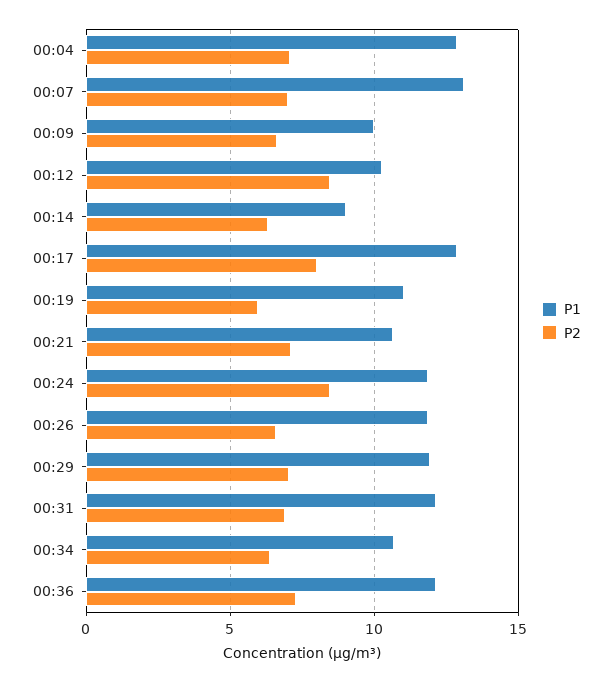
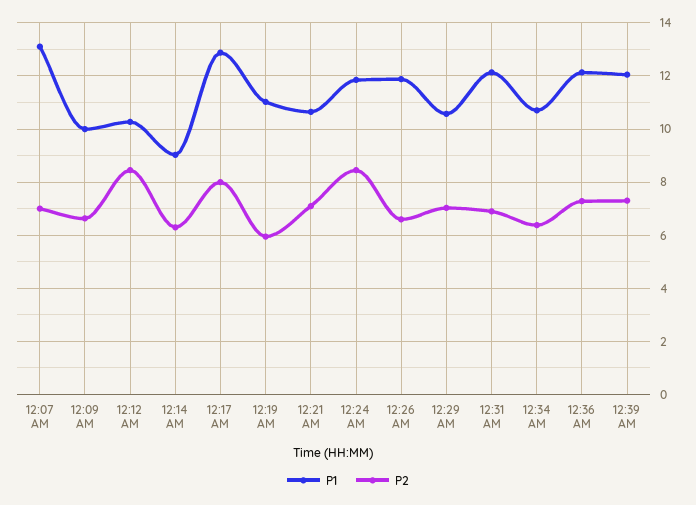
P1, 00:04: 13 -> none
P2, 00:04: 7 -> none
P1, 00:29: 12 -> 10.5
P1, 12:39 AM: none -> 12
P2, 12:39 AM: none -> 7.25

